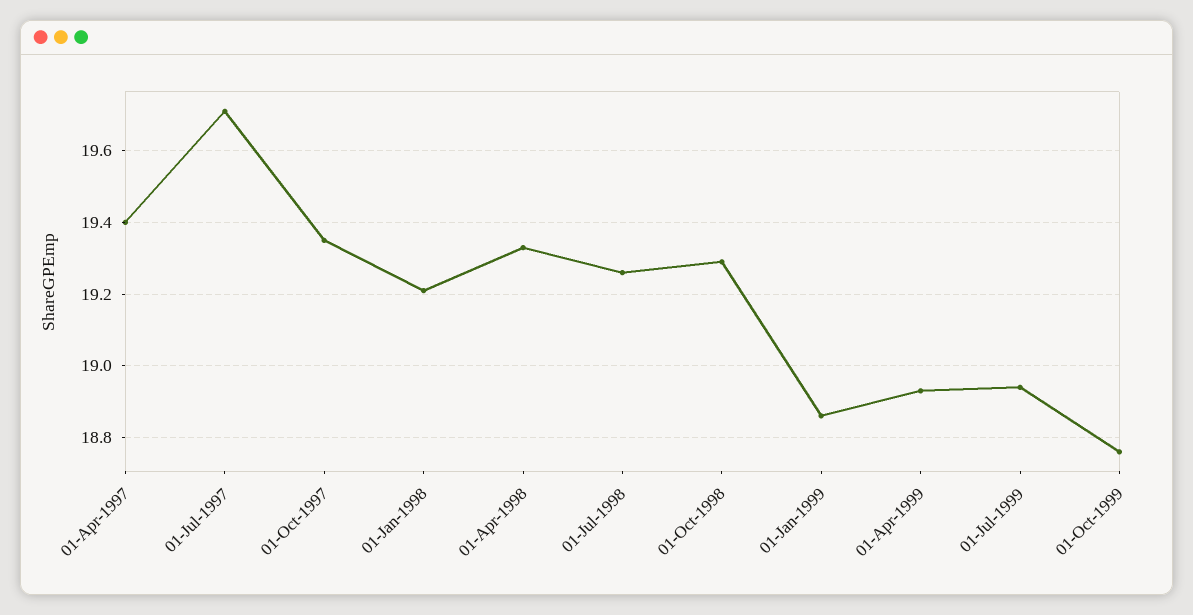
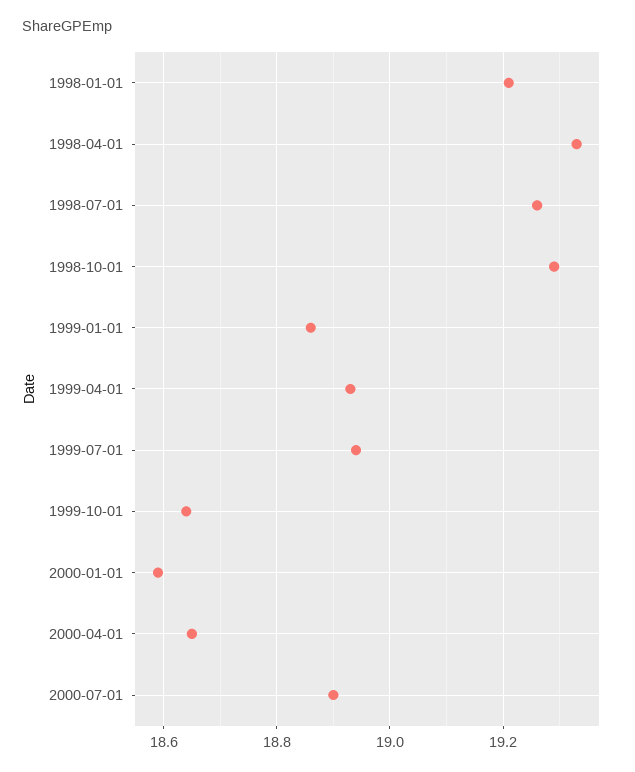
01-Apr-1997: 19.4 -> none
01-Jul-1997: 19.7 -> none
01-Oct-1997: 19.35 -> none
01-Oct-1999: 18.75 -> 18.65
2000-01-01: none -> 18.6
2000-04-01: none -> 18.65
2000-07-01: none -> 18.9

